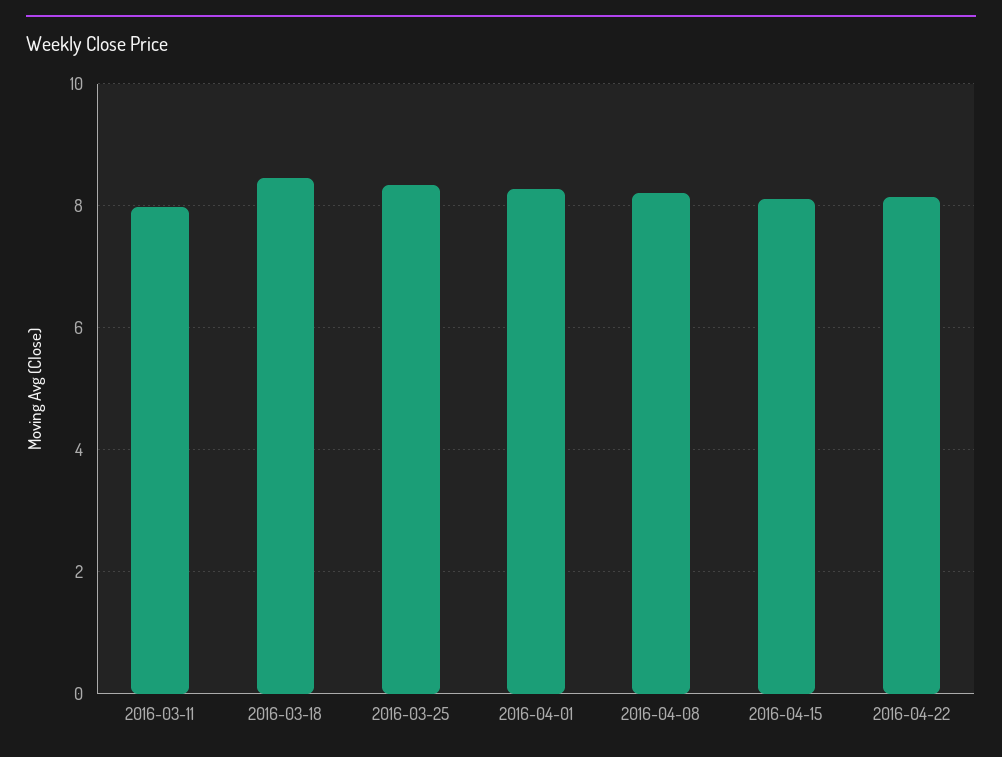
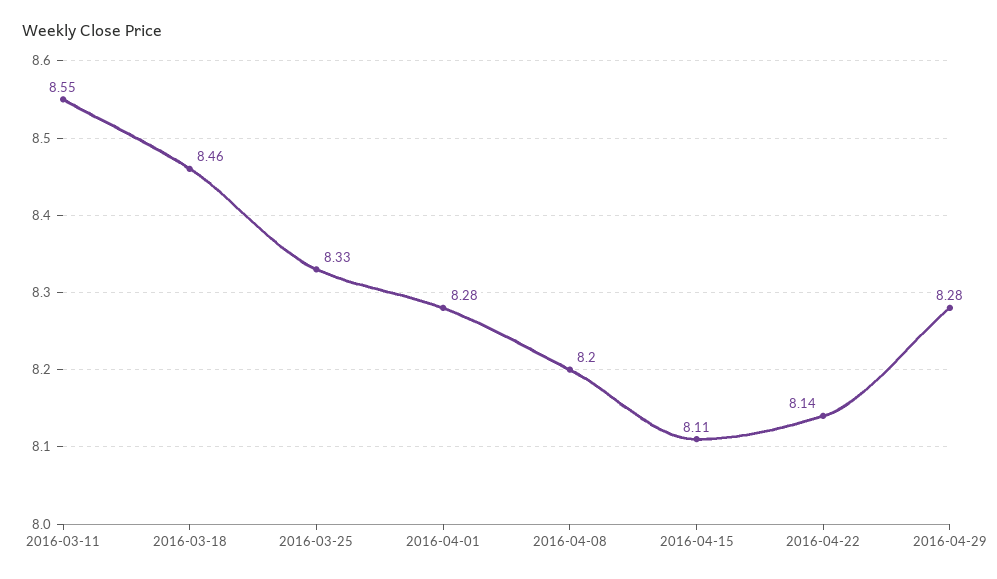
2016-03-11: 8 -> 8.55
2016-04-29: none -> 8.28

